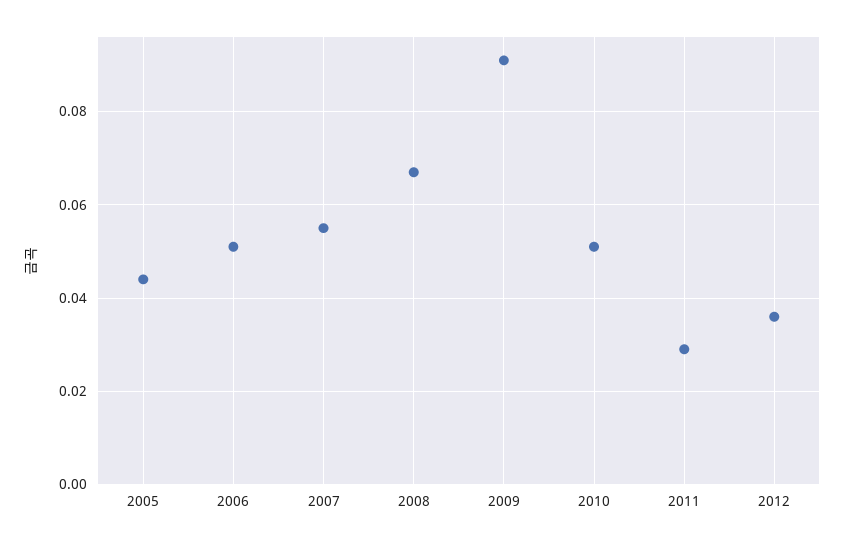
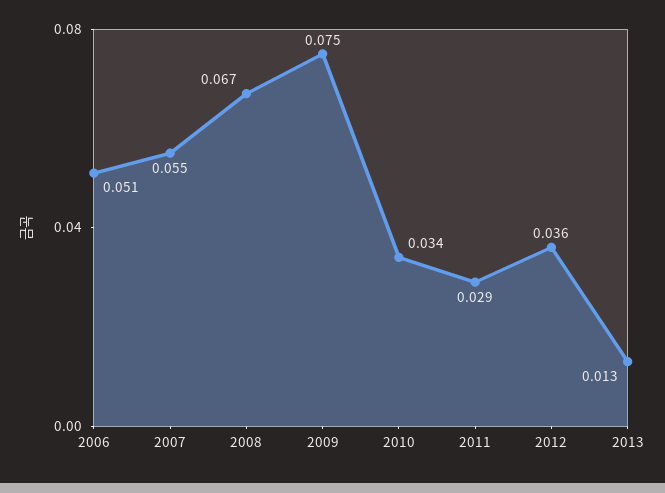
2005: 0.045 -> none
2009: 0.09 -> 0.075
2010: 0.05 -> 0.034
2013: none -> 0.013

